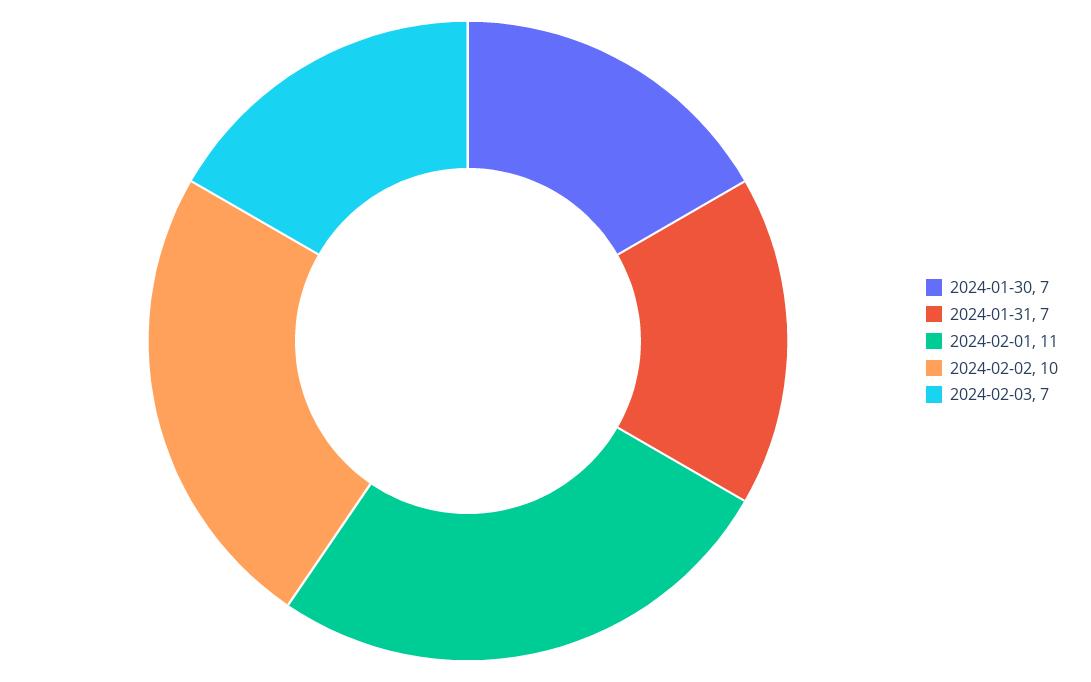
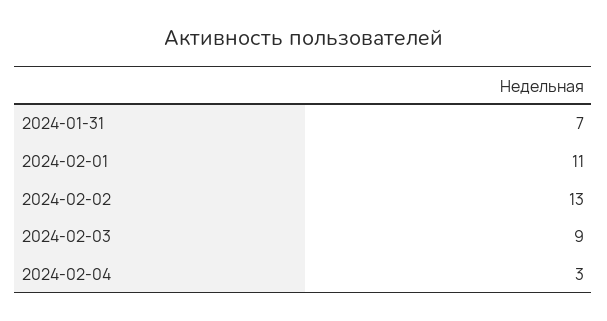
2024-01-30: 7 -> none
2024-02-02: 10 -> 13
2024-02-03: 7 -> 9
2024-02-04: none -> 3

